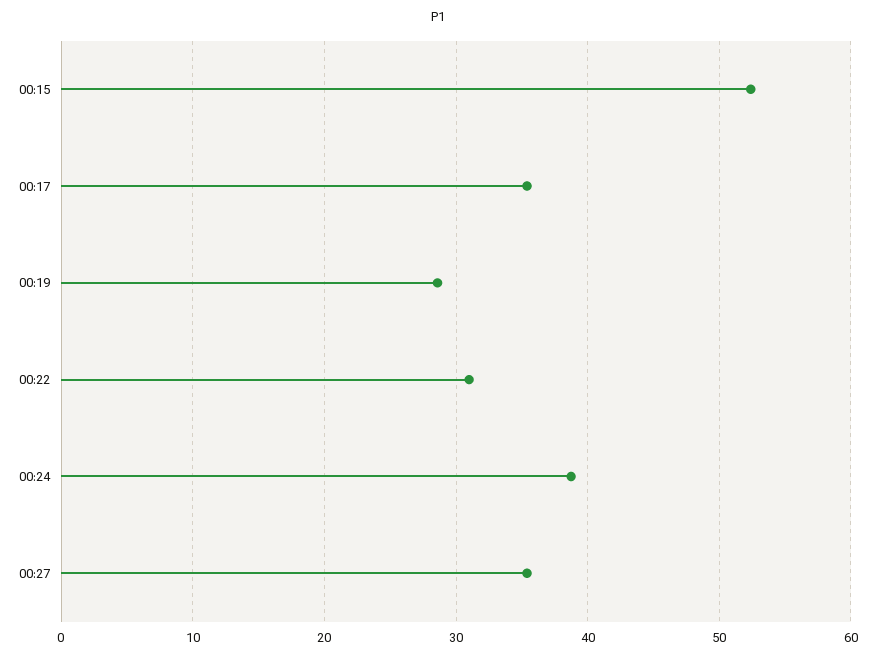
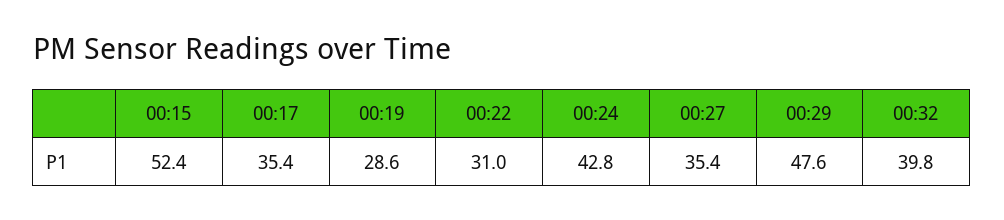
00:24: 39 -> 42.8
00:29: none -> 47.6
00:32: none -> 39.8

